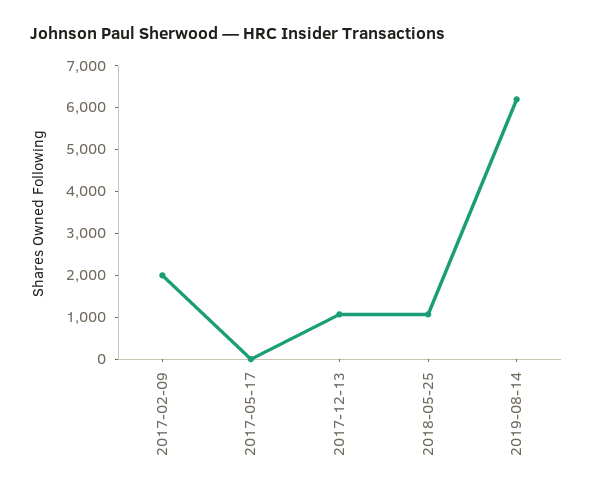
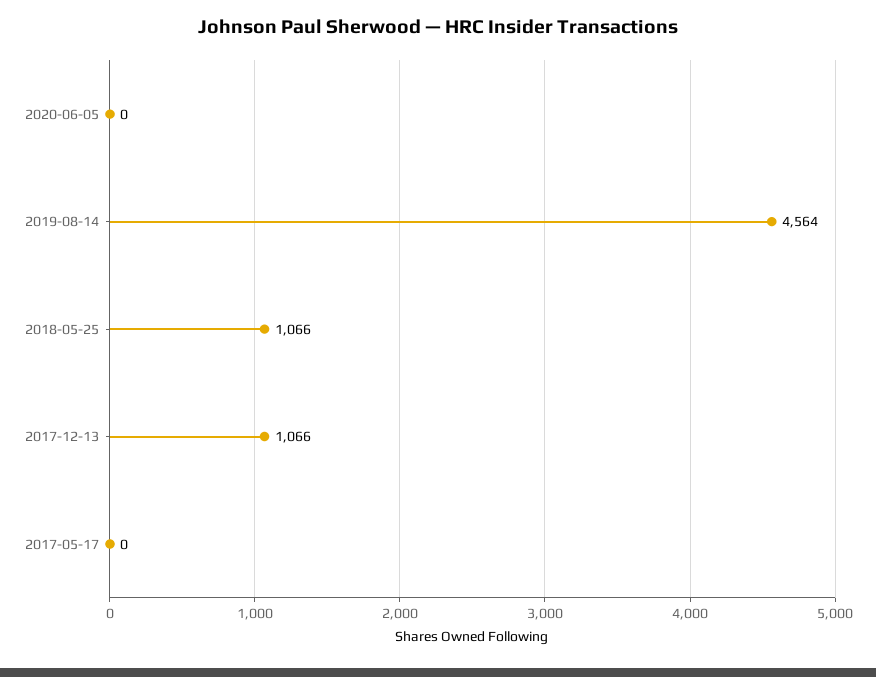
2017-02-09: 2000 -> none
2019-08-14: 6200 -> 4564
2020-06-05: none -> 0

